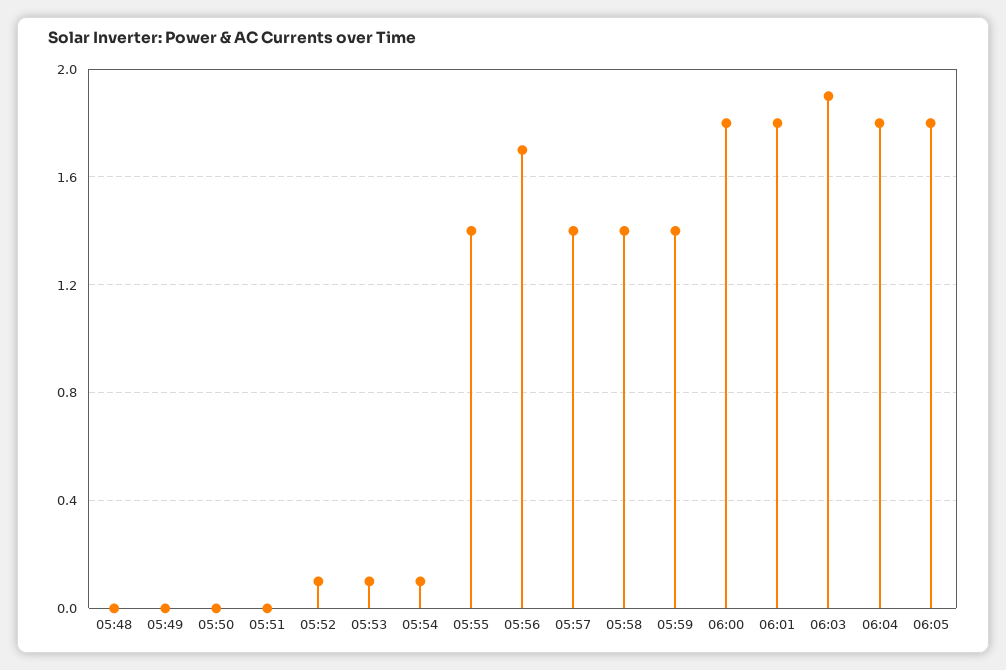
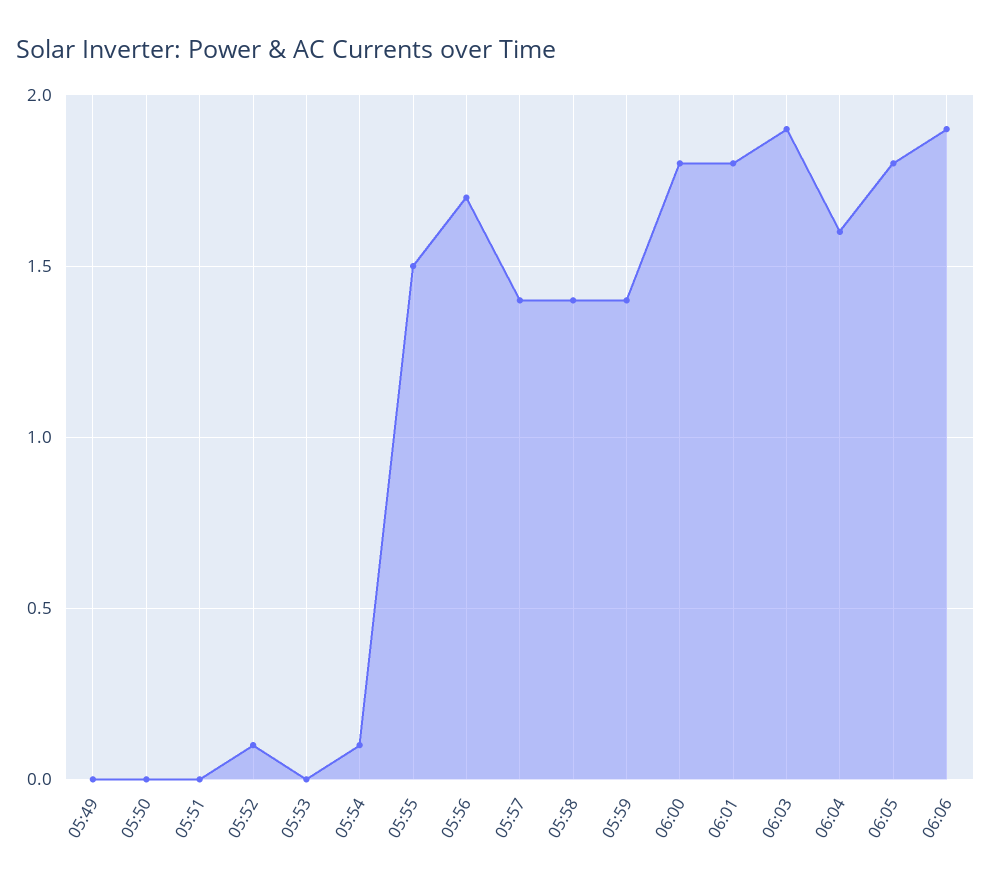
05:48: 0 -> none
05:53: 0.1 -> 0
05:55: 1.4 -> 1.5
06:04: 1.8 -> 1.6
06:06: none -> 1.9

